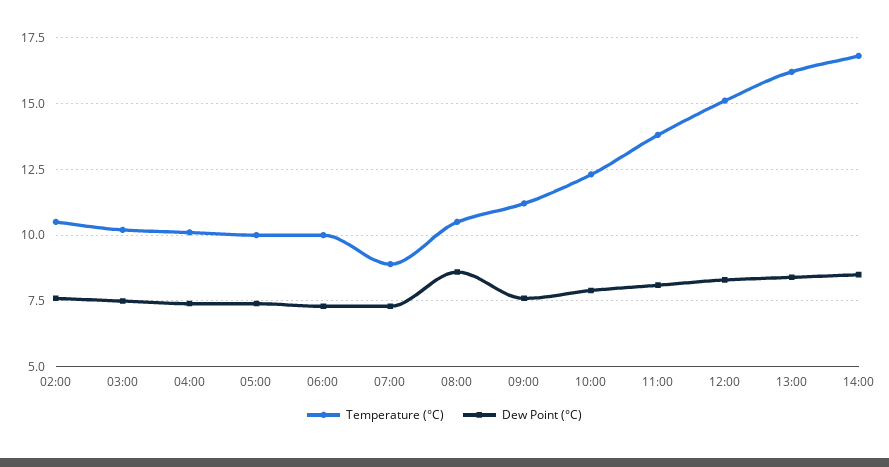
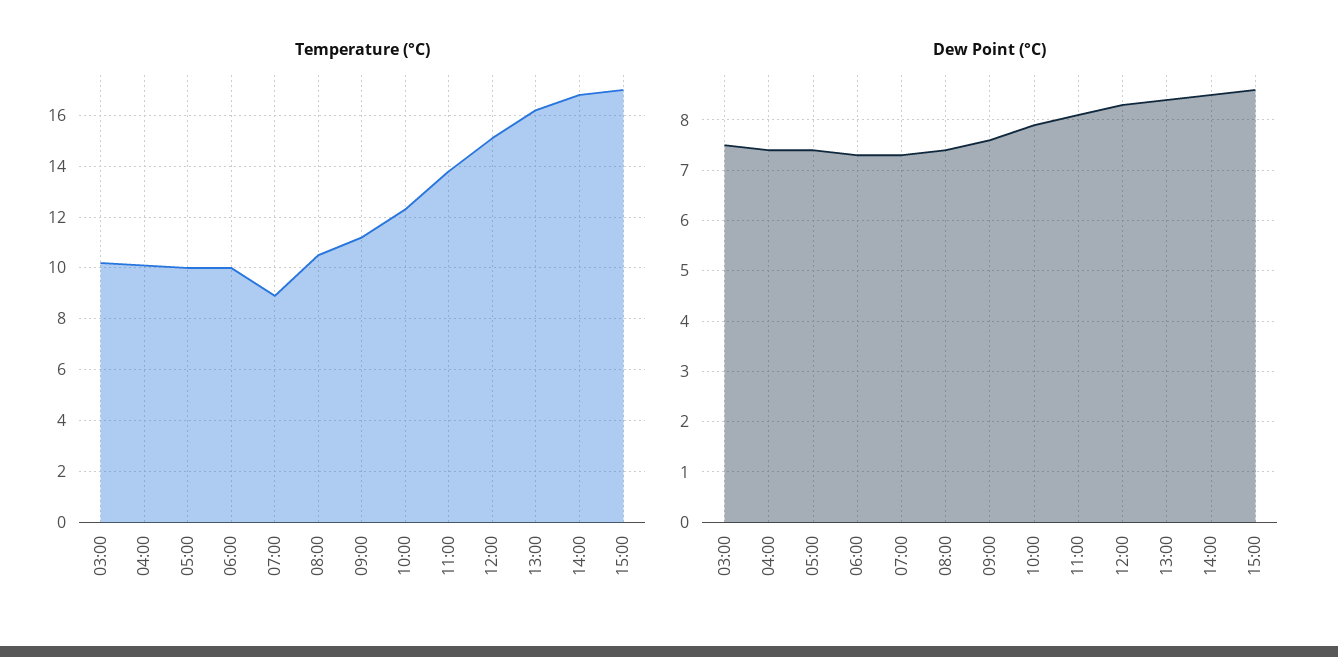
Temperature (°C), 02:00: 10.5 -> none
Dew Point (°C), 02:00: 7.5 -> none
Dew Point (°C), 08:00: 8.5 -> 7.5
Temperature (°C), 15:00: none -> 17
Dew Point (°C), 15:00: none -> 8.5

